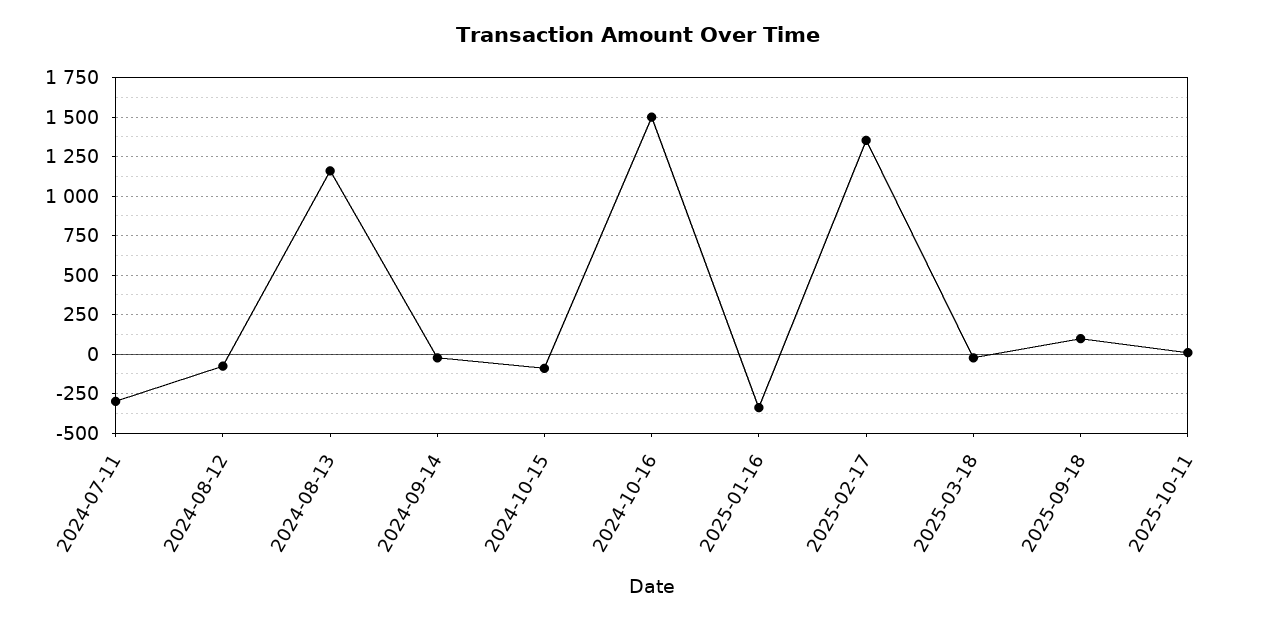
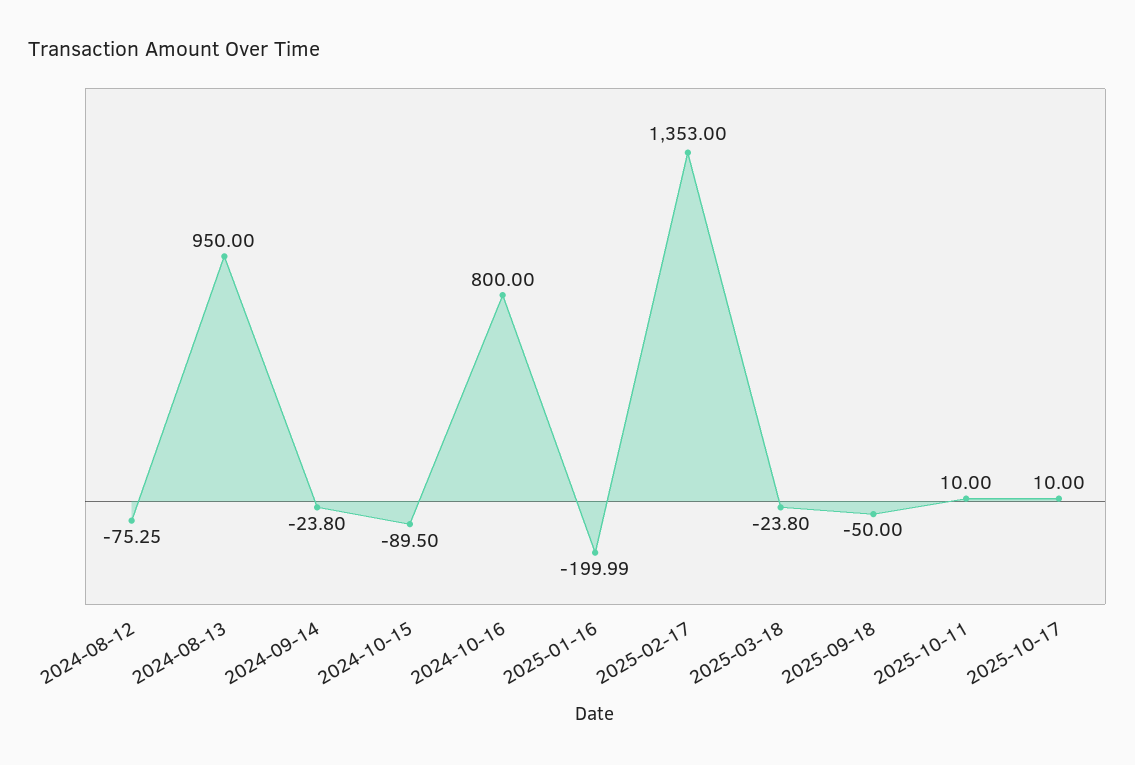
2024-07-11: -300 -> none
2024-08-13: 1150 -> 950
2024-10-16: 1500 -> 800
2025-01-16: -350 -> -199.99
2025-09-18: 100 -> -50
2025-10-17: none -> 10

